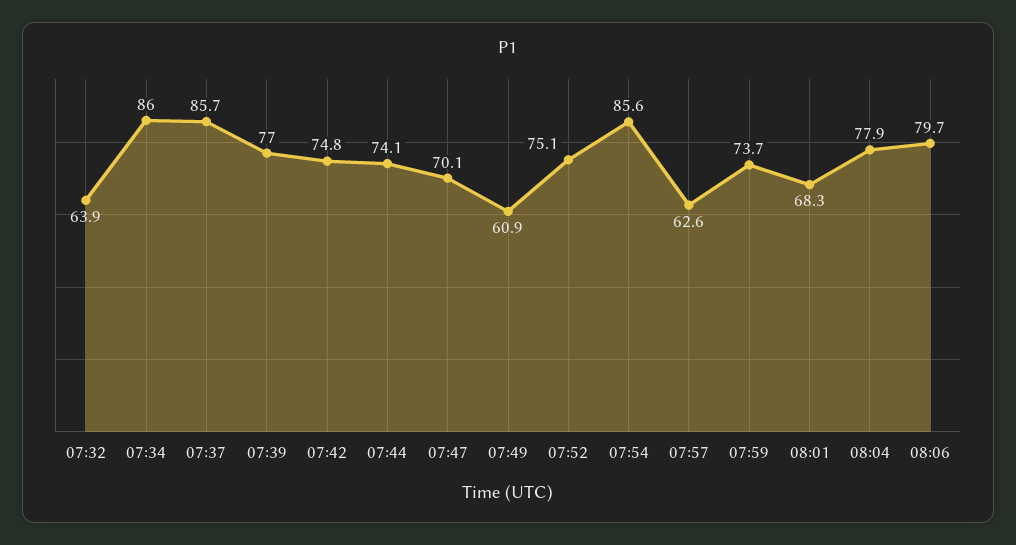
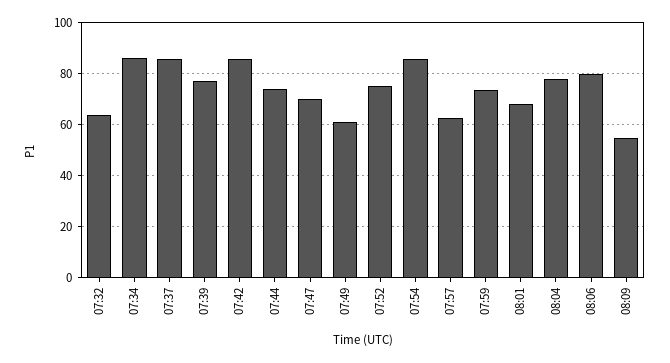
07:42: 74.8 -> 85
08:09: none -> 55

